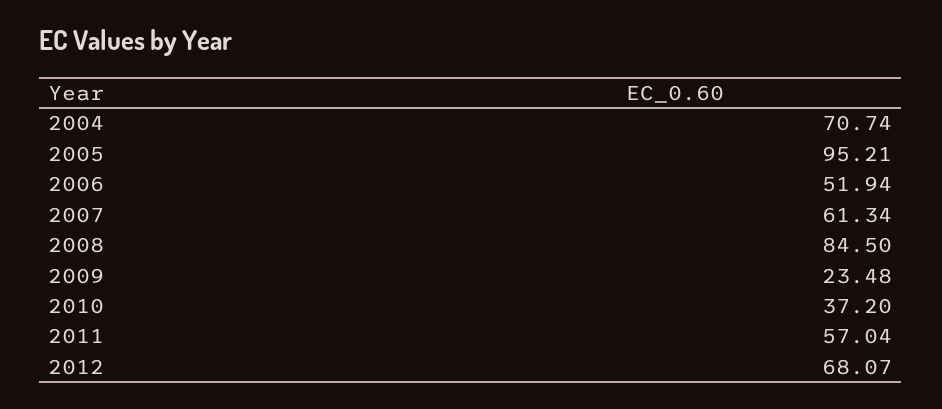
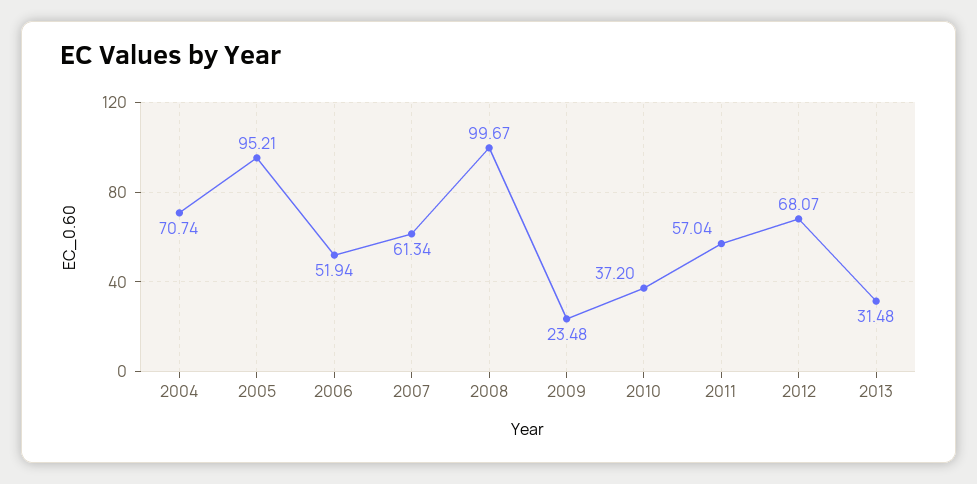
2008: 84.5 -> 99.67
2013: none -> 31.48

